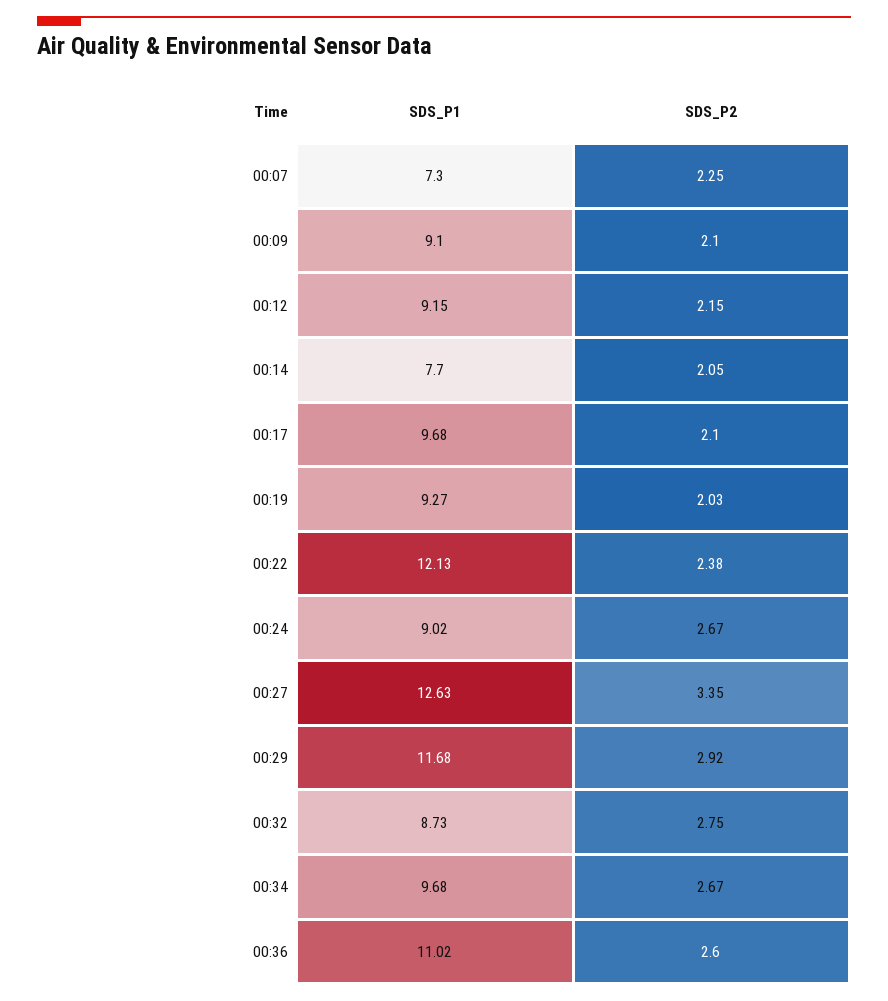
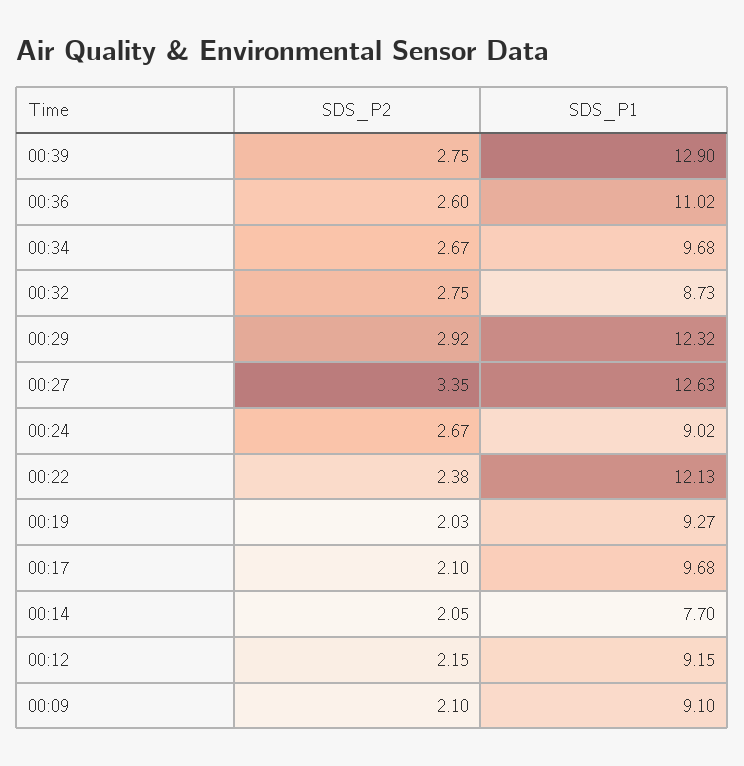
SDS_P1, 00:07: 7.3 -> none
SDS_P2, 00:07: 2.25 -> none
SDS_P1, 00:29: 11.68 -> 12.32
SDS_P2, 00:39: none -> 2.75
SDS_P1, 00:39: none -> 12.9

